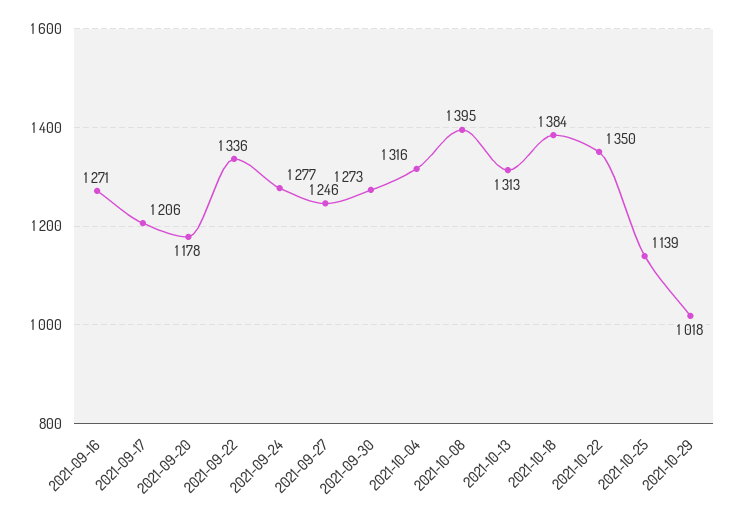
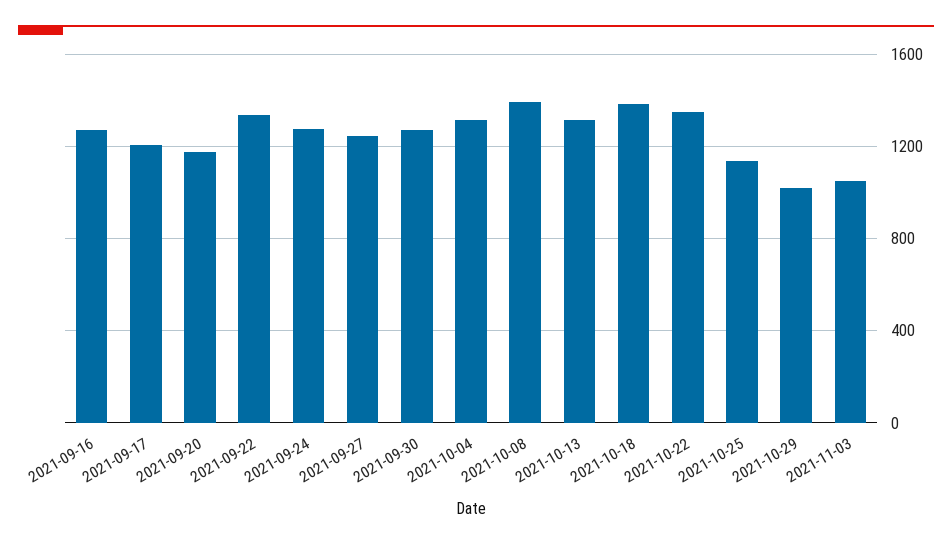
2021-11-03: none -> 1050

